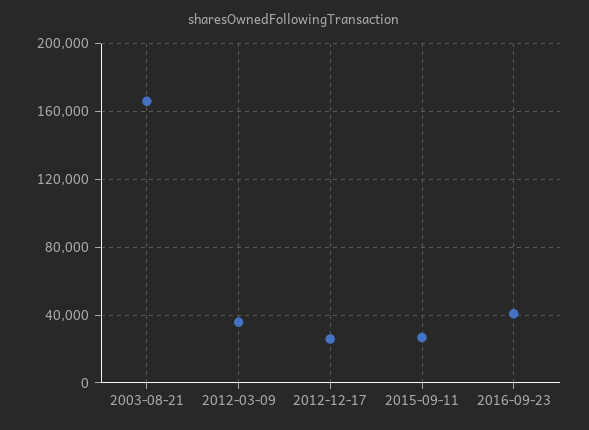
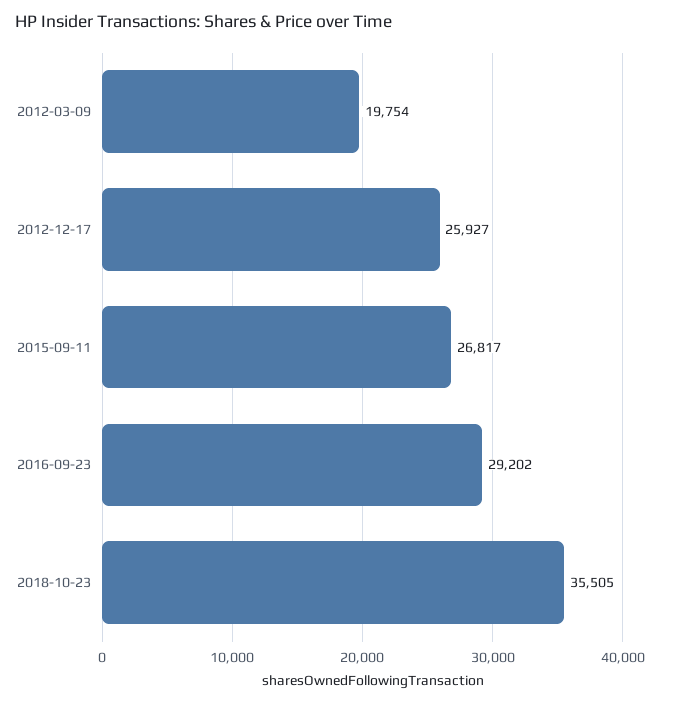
2003-08-21: 165000 -> none
2012-03-09: 35000 -> 19754
2016-09-23: 40000 -> 29202
2018-10-23: none -> 35505

